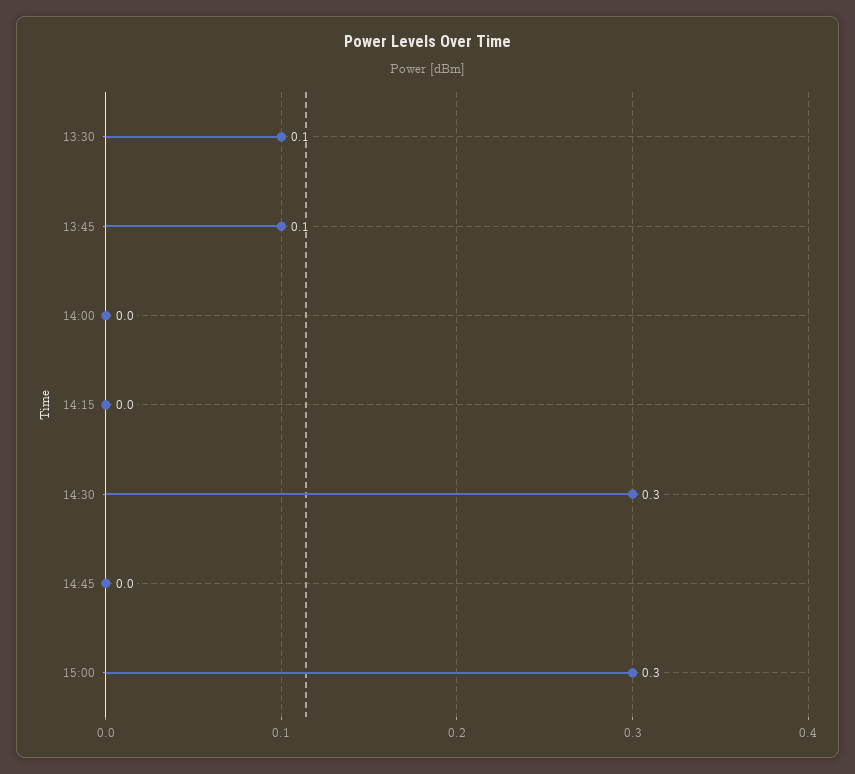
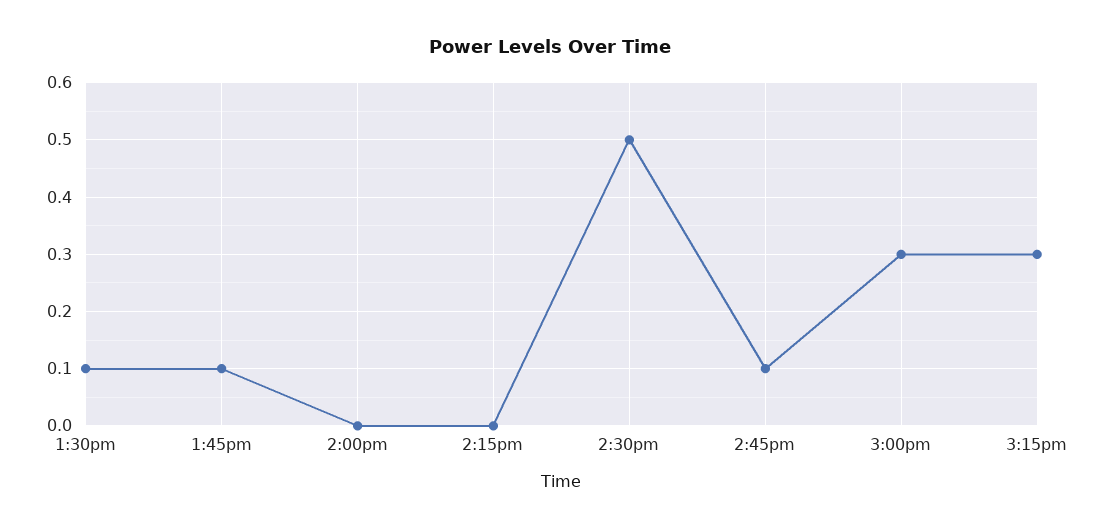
14:30: 0.3 -> 0.5
14:45: 0 -> 0.1
3:15pm: none -> 0.3

